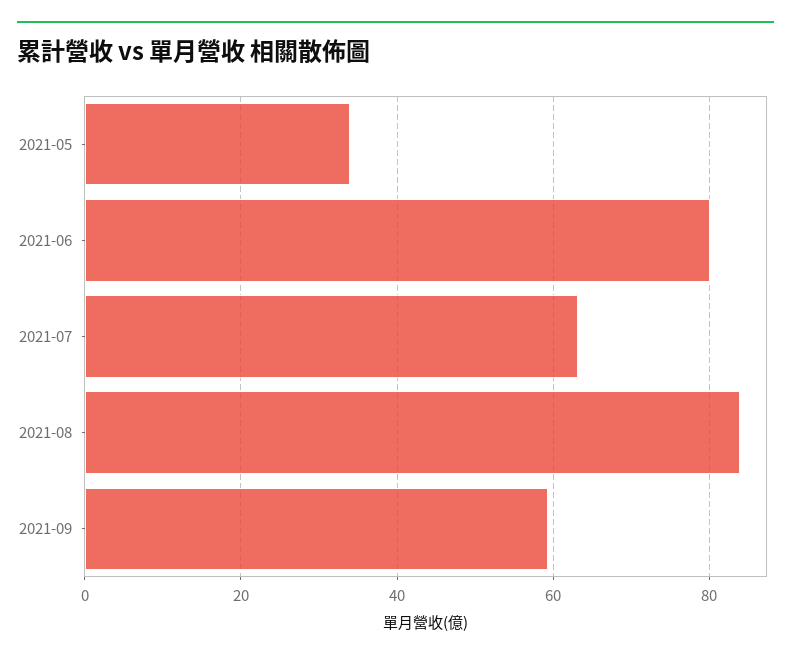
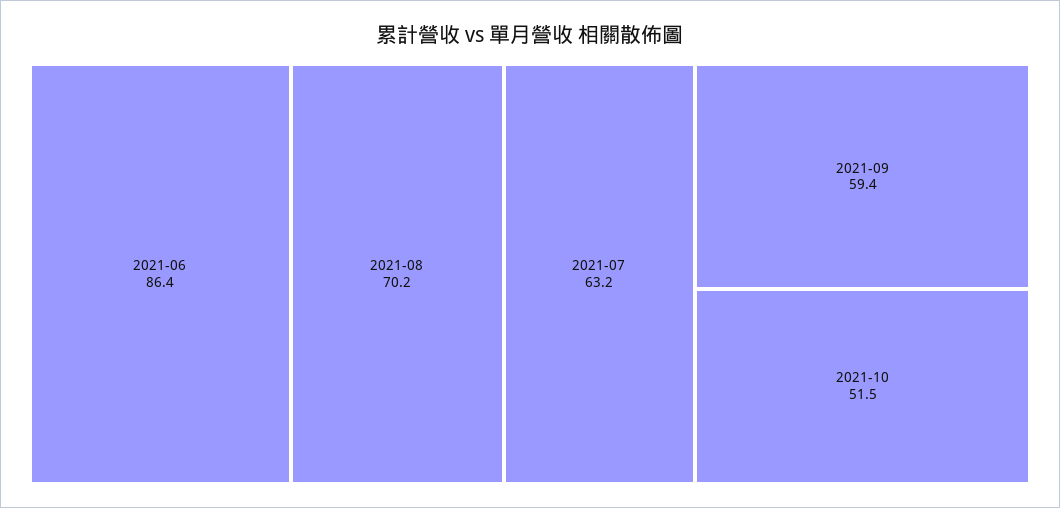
2021-05: 34 -> none
2021-06: 80 -> 86.4
2021-08: 84 -> 70.2
2021-10: none -> 51.5

